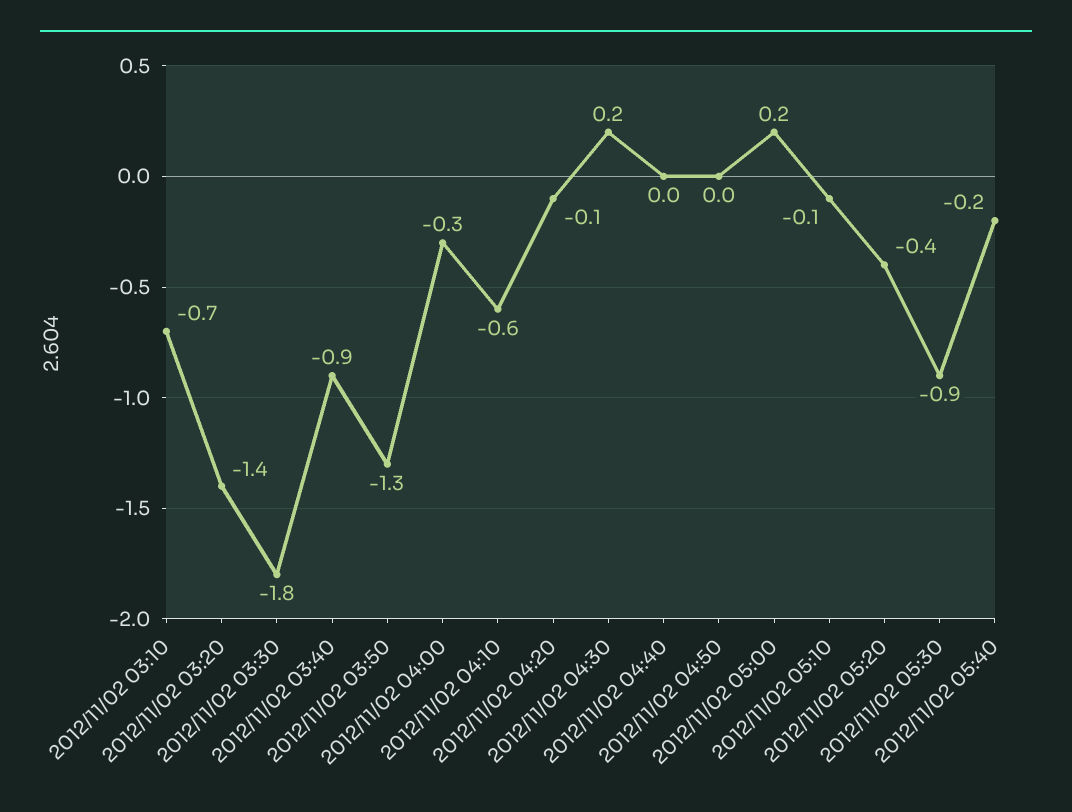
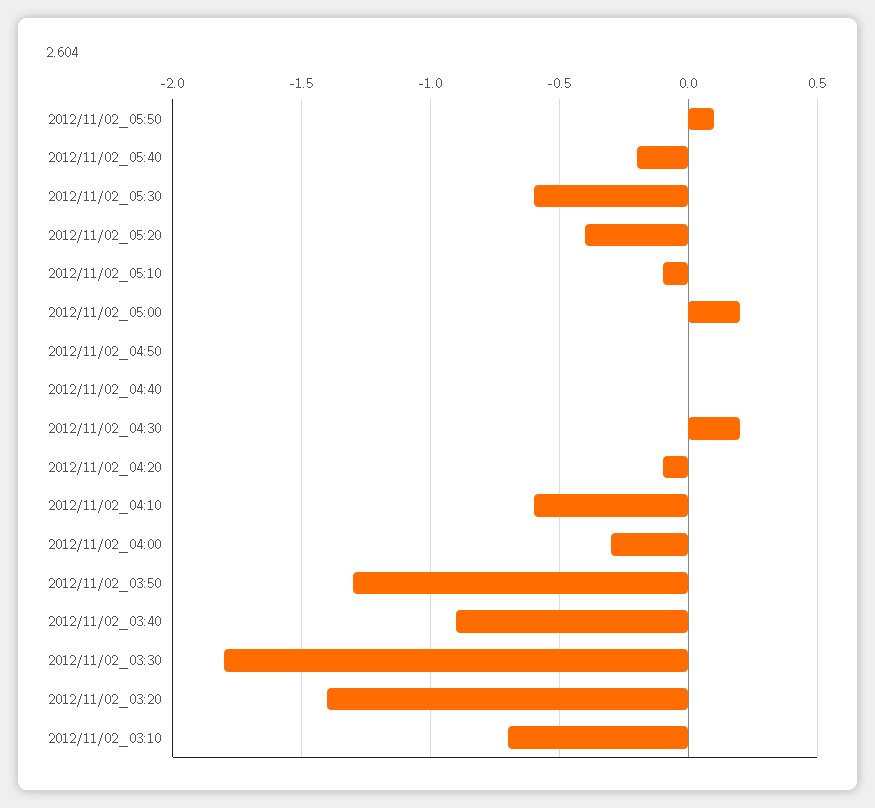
2012/11/02 05:30: -0.9 -> -0.6
2012/11/02_05:50: none -> 0.1

